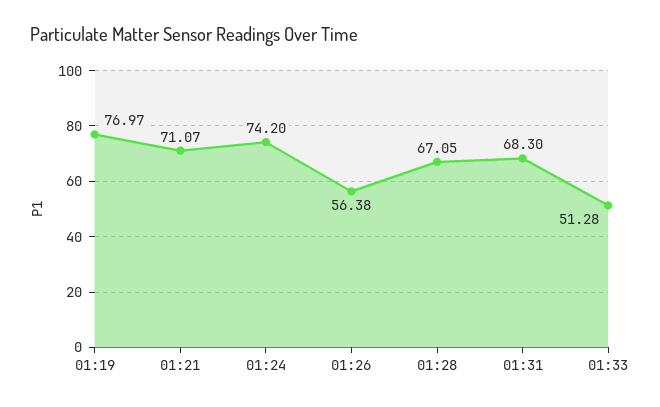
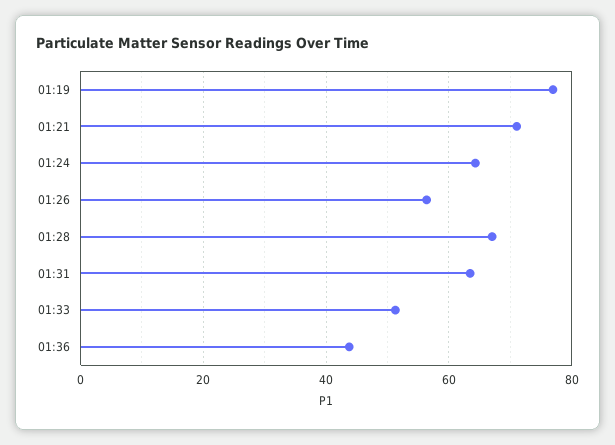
01:24: 74.2 -> 64
01:31: 68.3 -> 64
01:36: none -> 44

